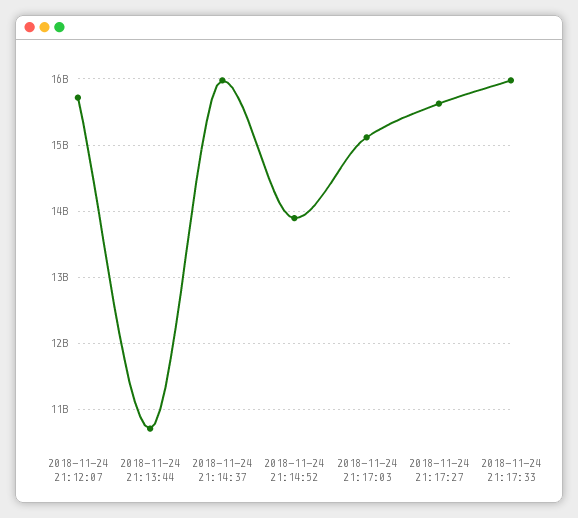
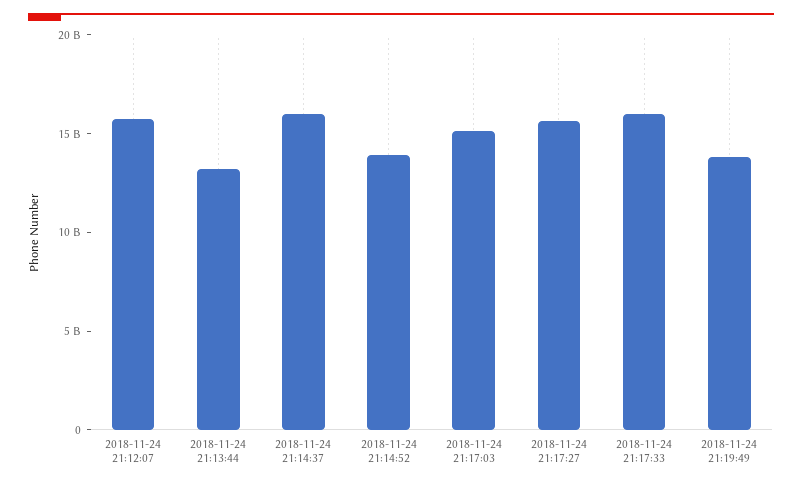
2018-11-24 21:13:44: 10700000000 -> 13000000000
2018-11-24 21:19:49: none -> 14000000000

